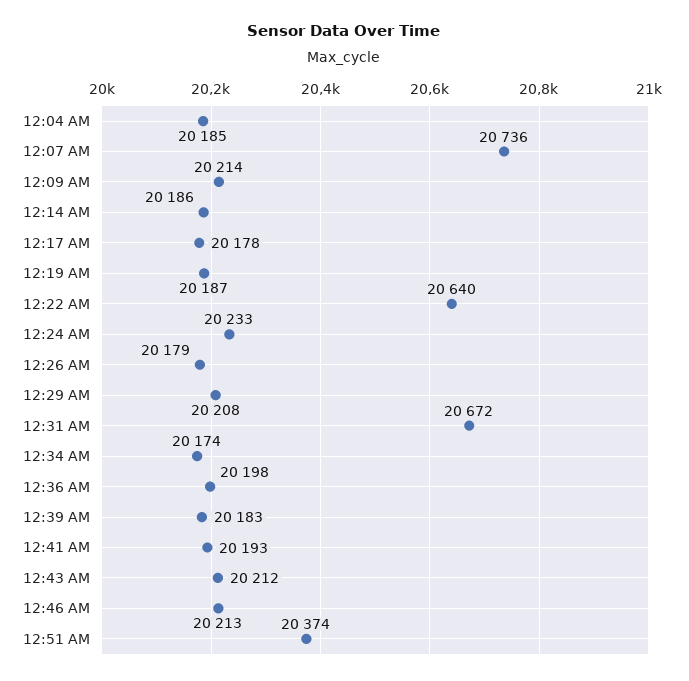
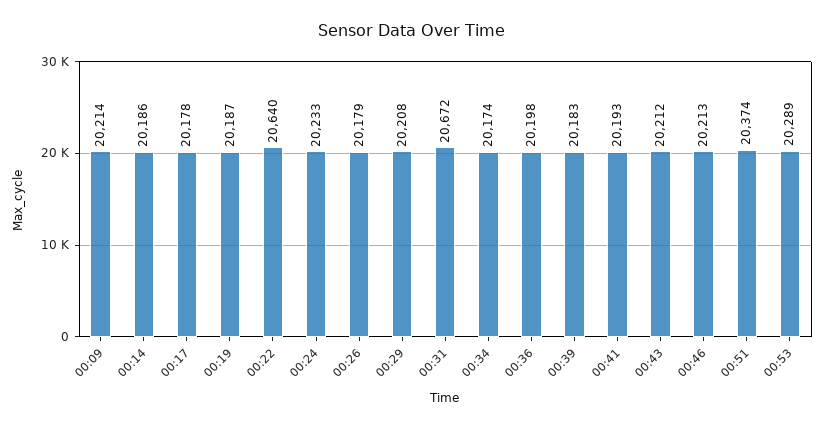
12:04 AM: 20185 -> none
12:07 AM: 20736 -> none
00:53: none -> 20289

